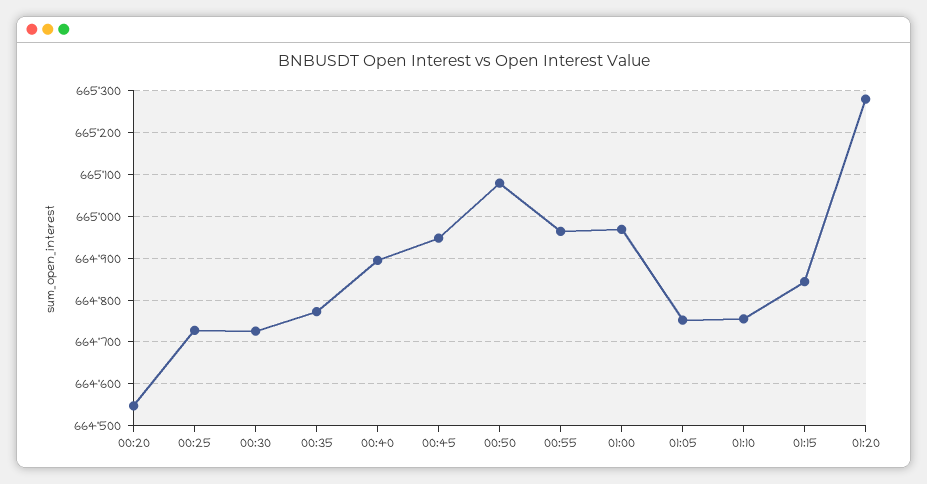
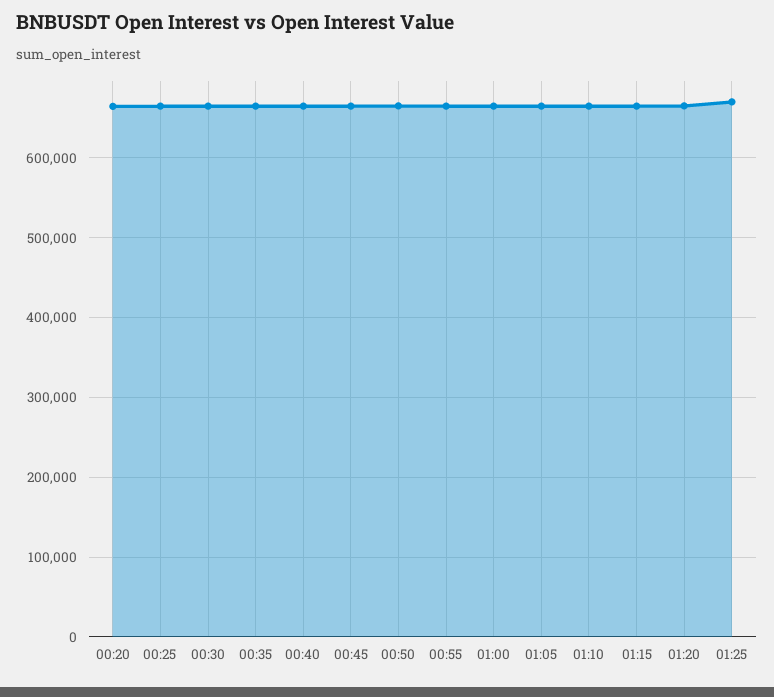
01:25: none -> 670000

